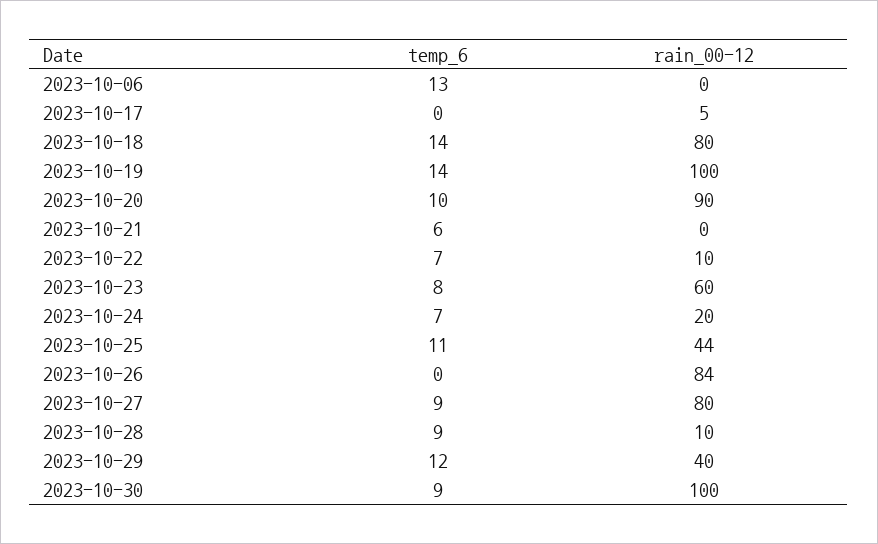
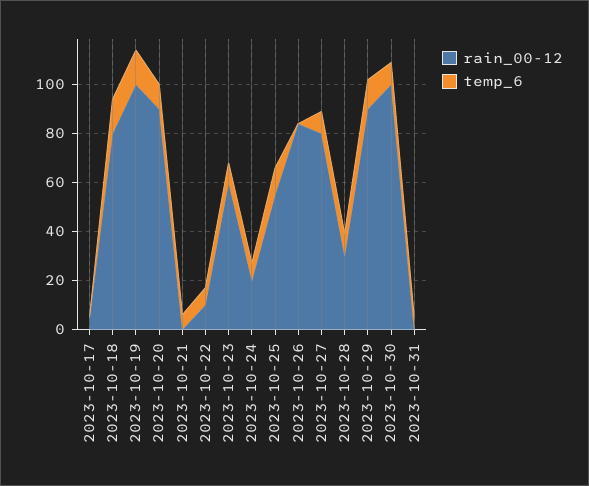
temp_6, 2023-10-06: 13 -> none
rain_00-12, 2023-10-06: 0 -> none
rain_00-12, 2023-10-25: 44 -> 55
rain_00-12, 2023-10-28: 10 -> 30
rain_00-12, 2023-10-29: 40 -> 90
rain_00-12, 2023-10-31: none -> 0
temp_6, 2023-10-31: none -> 5

